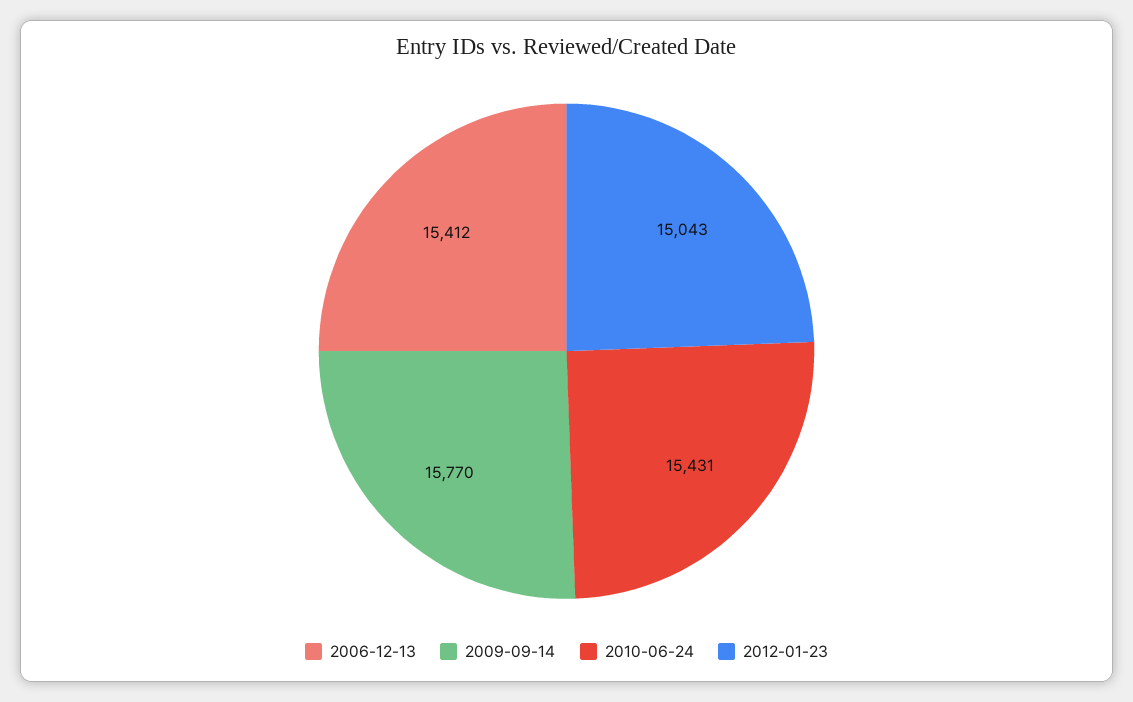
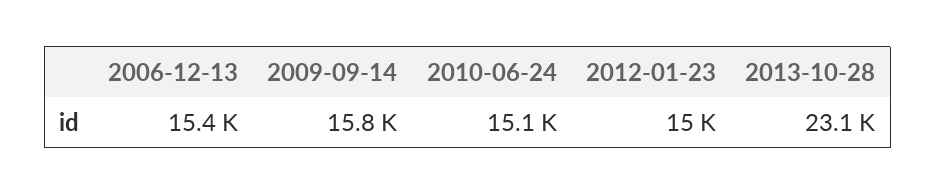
2010-06-24: 15431 -> 15100
2013-10-28: none -> 23100

